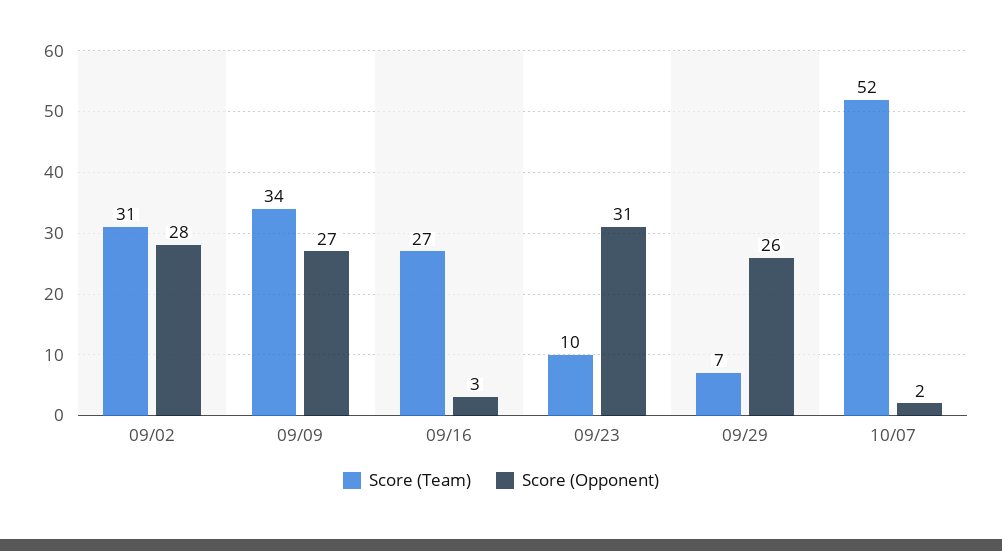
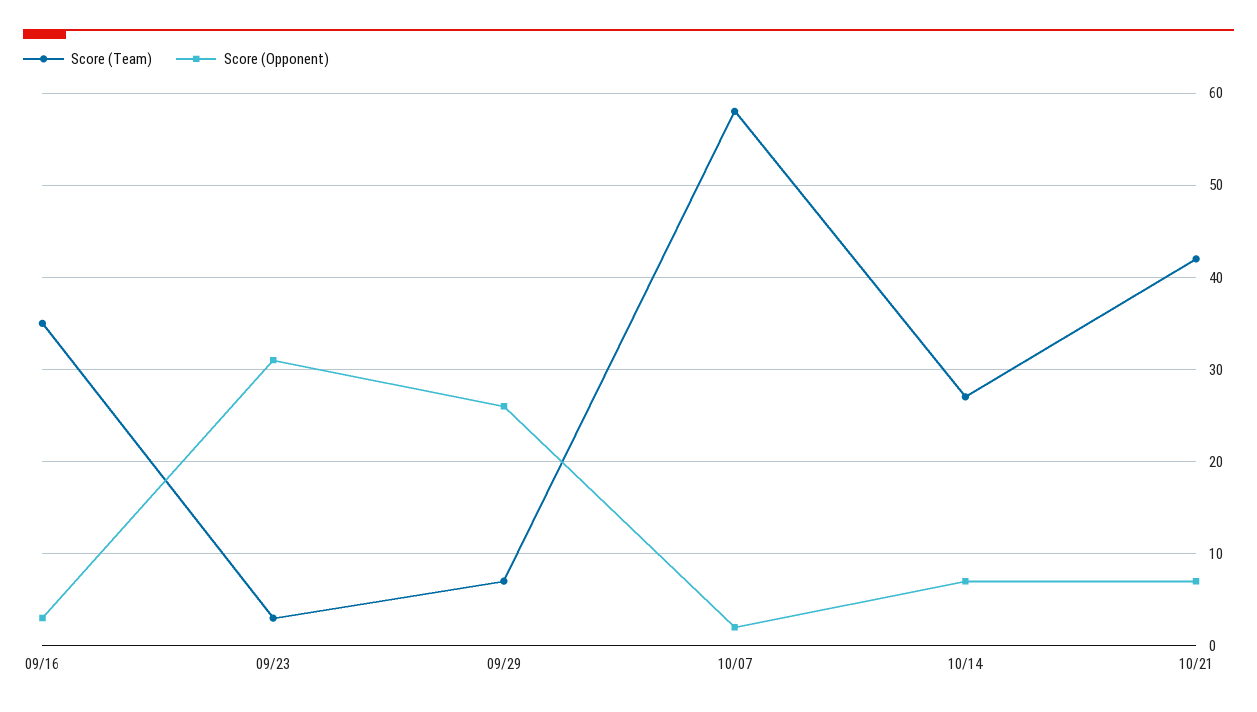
Score (Team), 09/02: 31 -> none
Score (Opponent), 09/02: 28 -> none
Score (Team), 09/09: 34 -> none
Score (Opponent), 09/09: 27 -> none
Score (Team), 09/16: 27 -> 35
Score (Team), 09/23: 10 -> 3
Score (Team), 10/07: 52 -> 58
Score (Team), 10/14: none -> 27
Score (Opponent), 10/14: none -> 7
Score (Team), 10/21: none -> 42
Score (Opponent), 10/21: none -> 7

